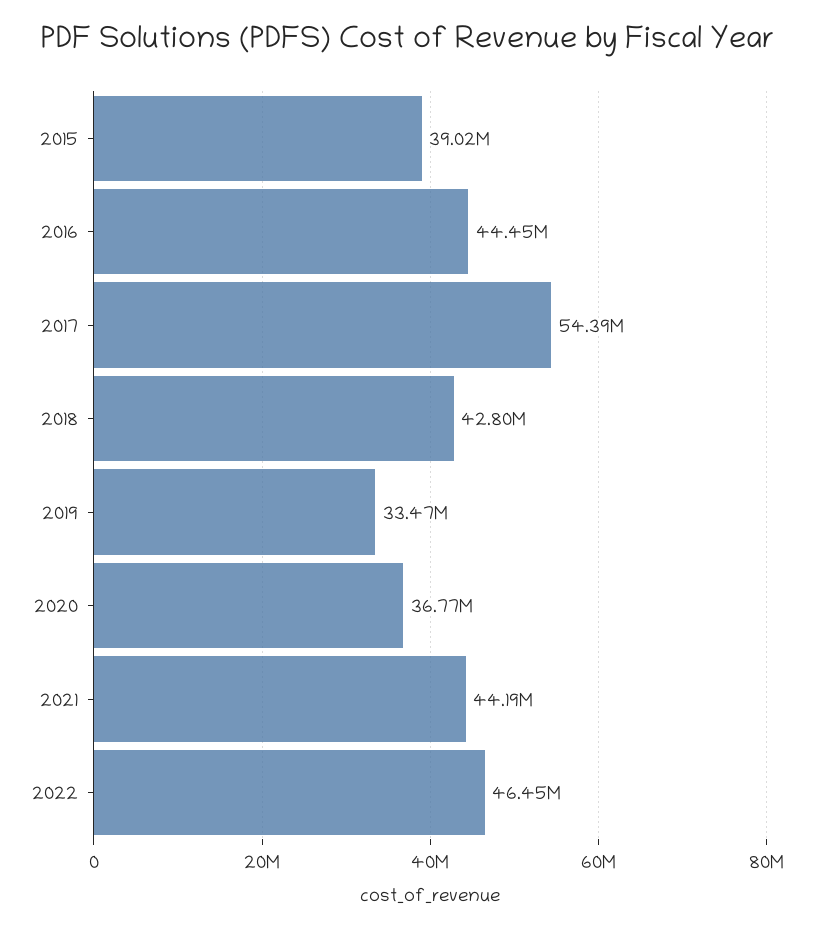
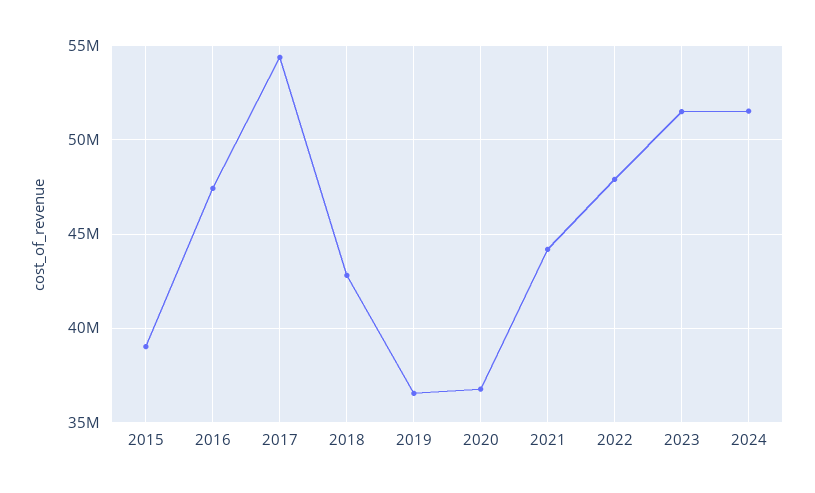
2016: 44450000 -> 47500000
2019: 33470000 -> 36500000
2022: 46450000 -> 48000000
2023: none -> 51500000
2024: none -> 51500000

